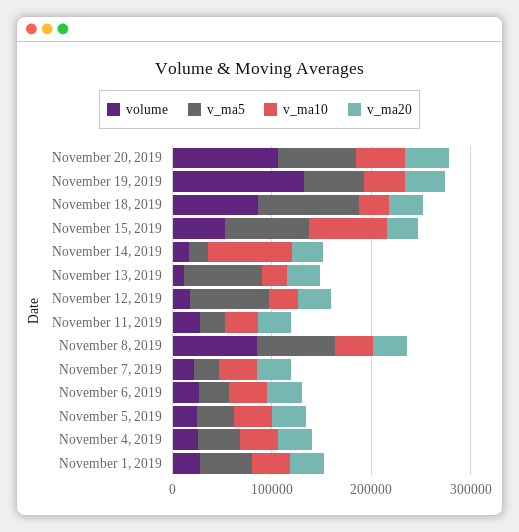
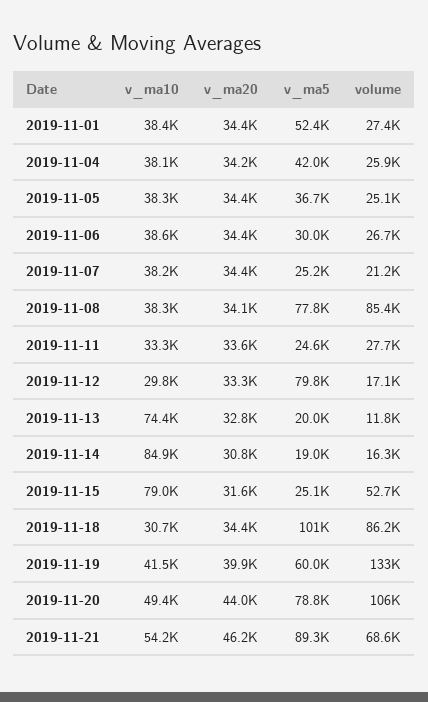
v_ma5, November 15, 2019: 80000 -> 25100
v_ma5, November 13, 2019: 80000 -> 20000
v_ma10, November 13, 2019: 20000 -> 74400
v_ma10, 2019-11-21: none -> 54200
v_ma20, 2019-11-21: none -> 46200
v_ma5, 2019-11-21: none -> 89300
volume, 2019-11-21: none -> 68600

